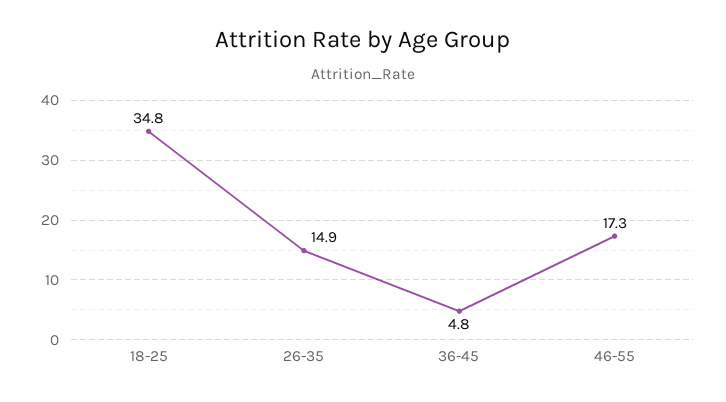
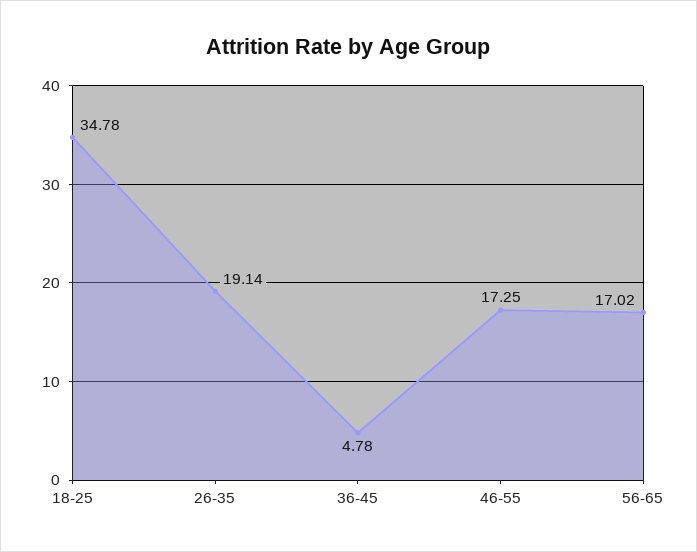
26-35: 14.9 -> 19.14
56-65: none -> 17.02

